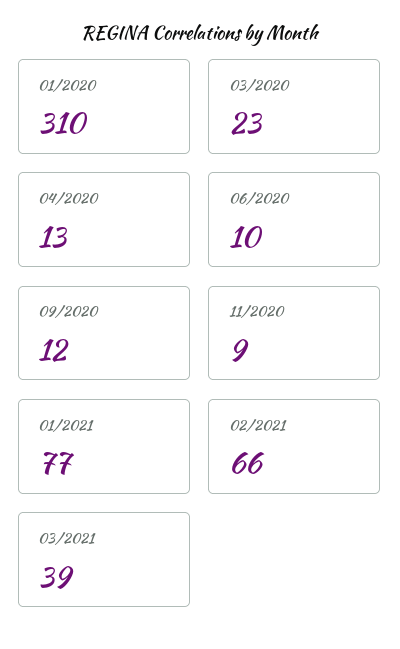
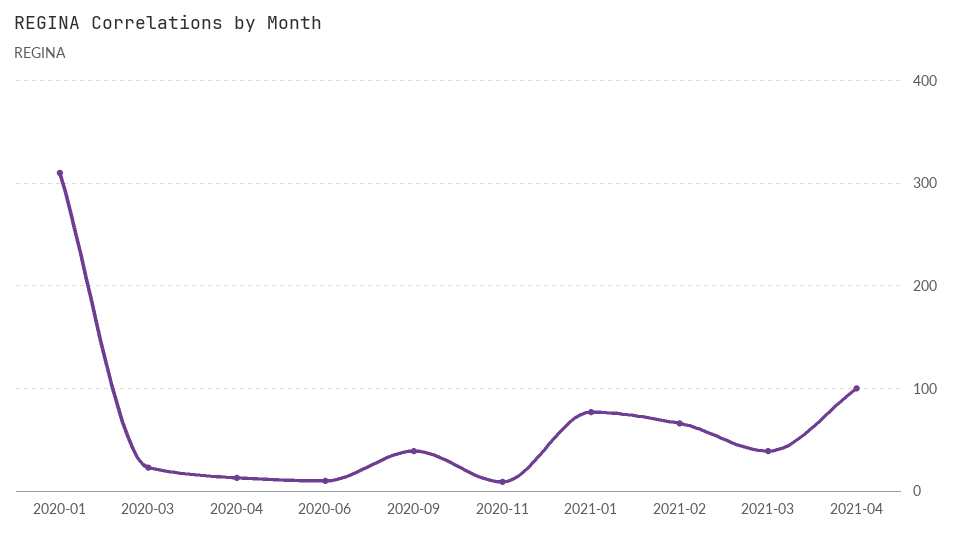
09/2020: 12 -> 40
2021-04: none -> 100

